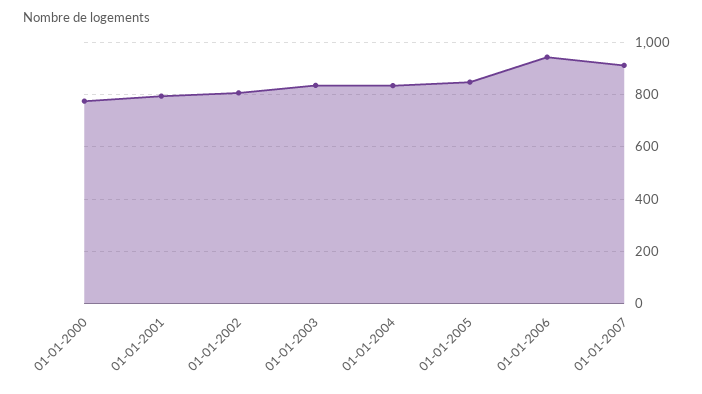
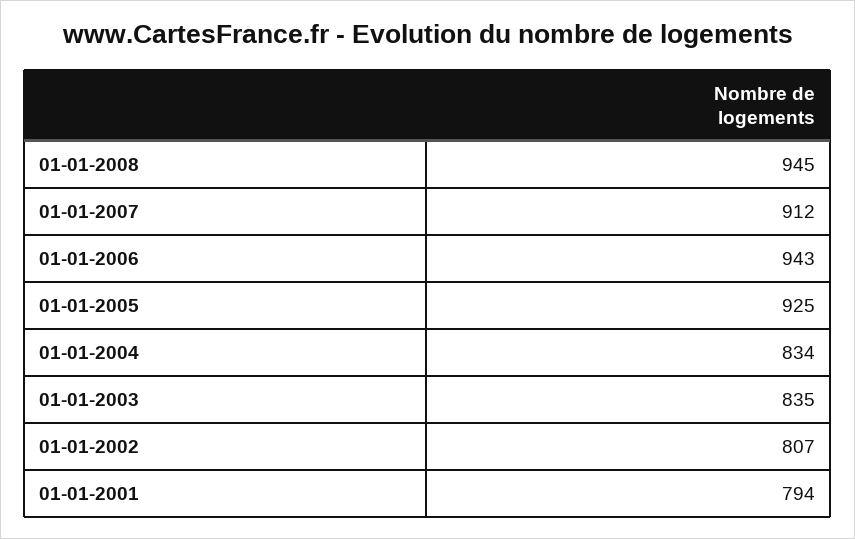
01-01-2000: 775 -> none
01-01-2005: 850 -> 925
01-01-2008: none -> 945

